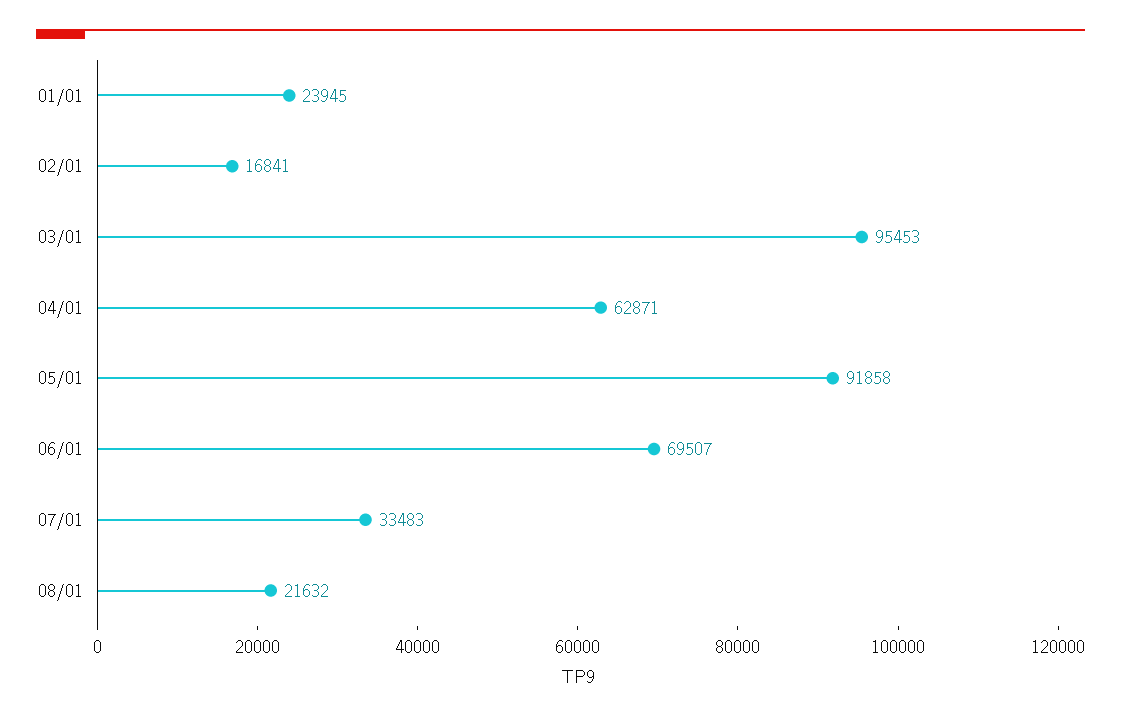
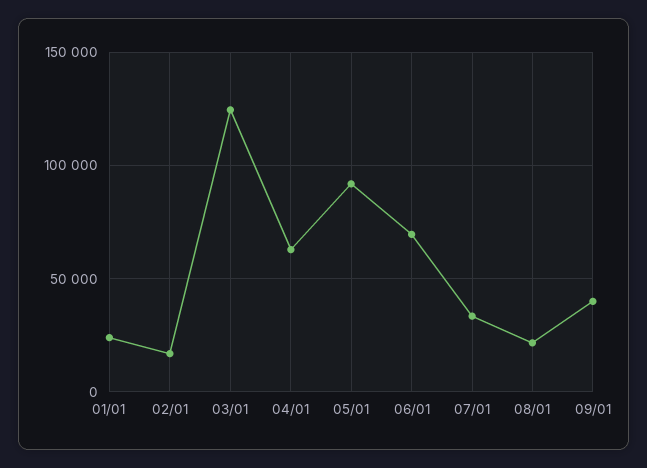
03/01: 95453 -> 125000
09/01: none -> 40000

